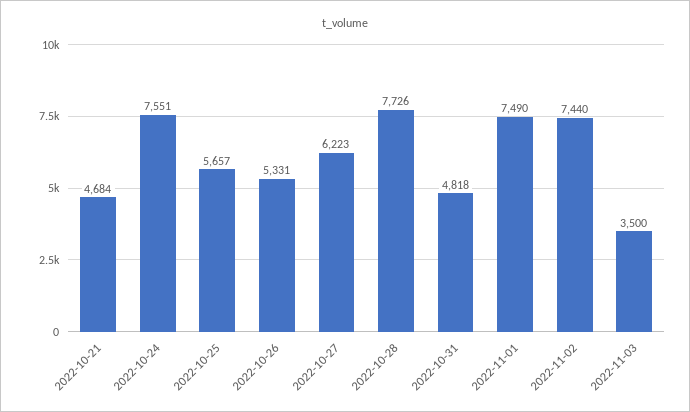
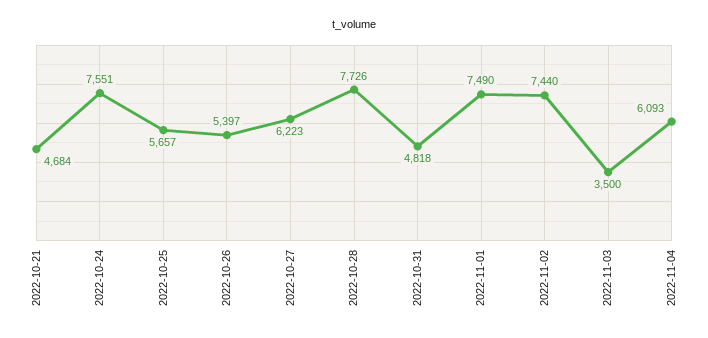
2022-10-26: 5331 -> 5397
2022-11-04: none -> 6093

